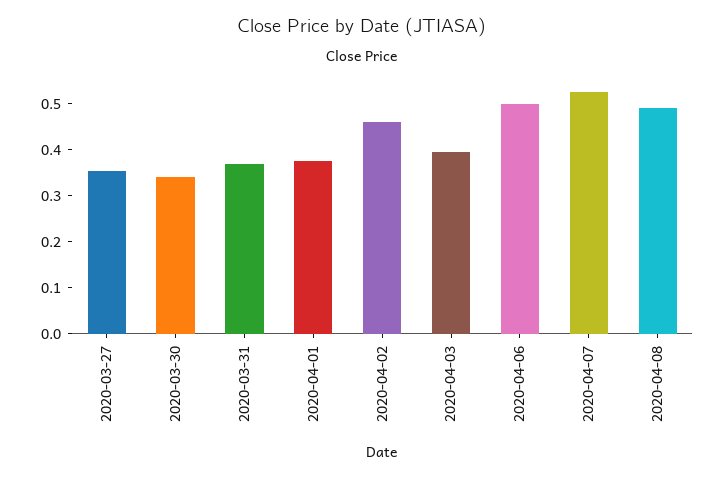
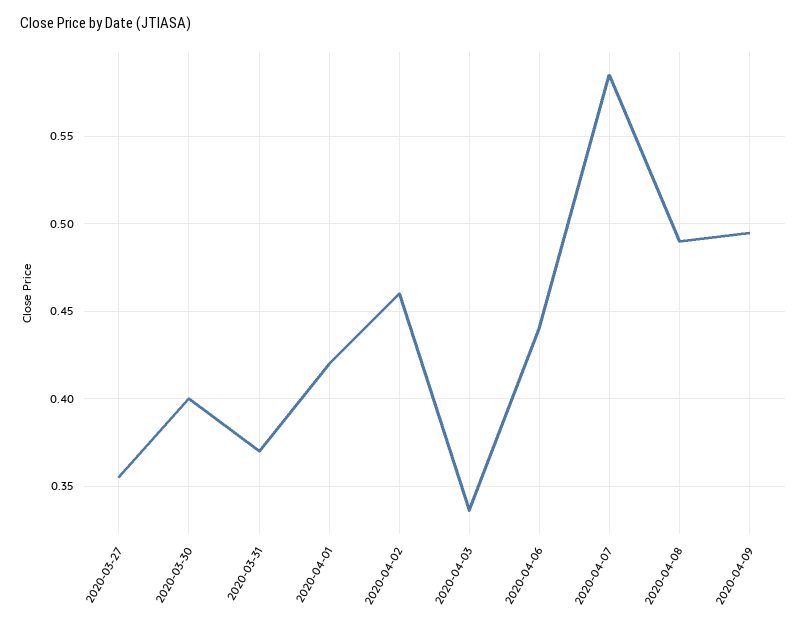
2020-03-30: 0.34 -> 0.4
2020-04-01: 0.38 -> 0.42
2020-04-03: 0.4 -> 0.335
2020-04-06: 0.5 -> 0.44
2020-04-07: 0.52 -> 0.585
2020-04-09: none -> 0.495

